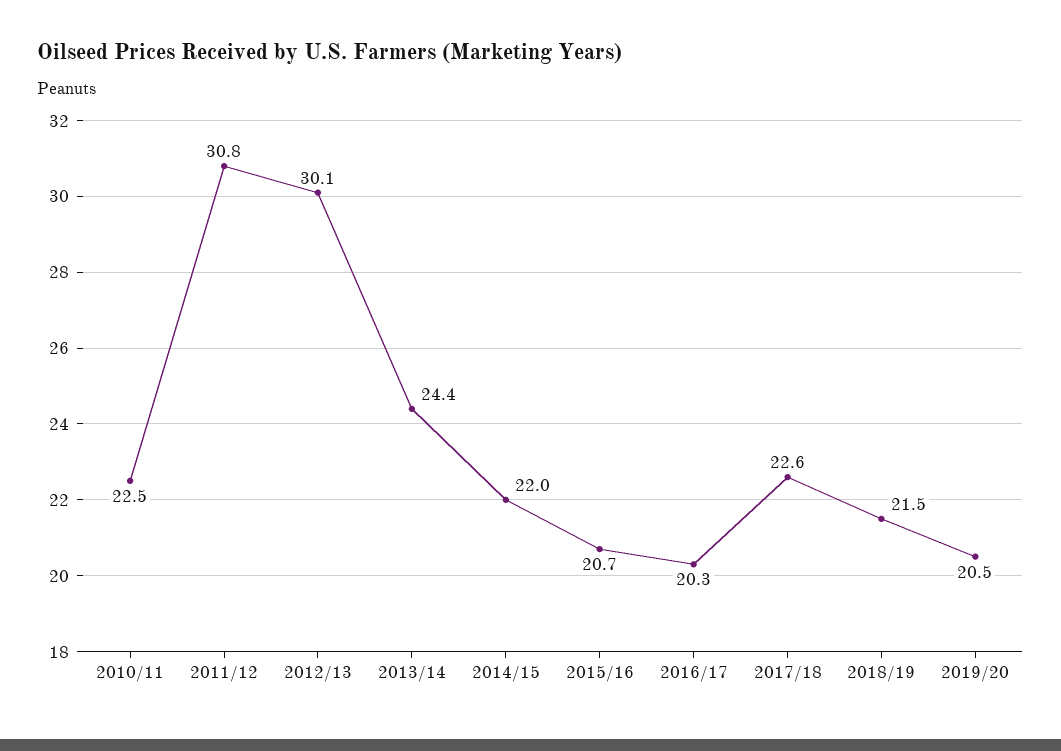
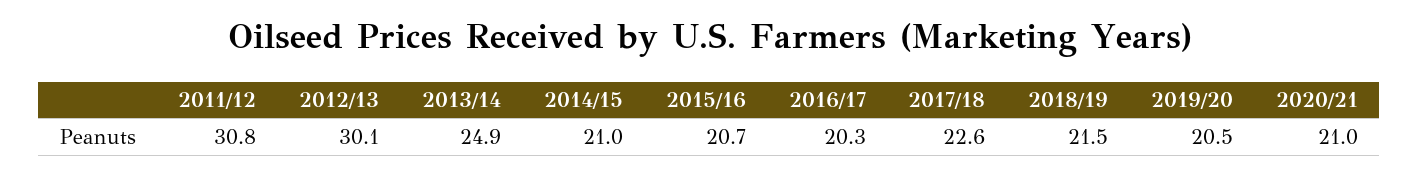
2010/11: 22.5 -> none
2013/14: 24.4 -> 24.9
2014/15: 22 -> 21
2020/21: none -> 21

